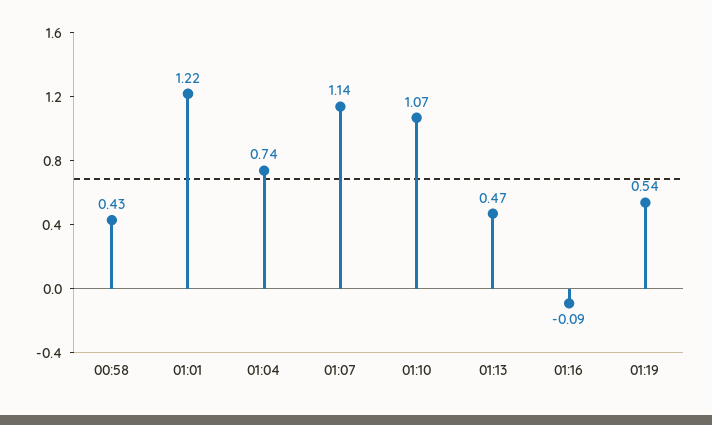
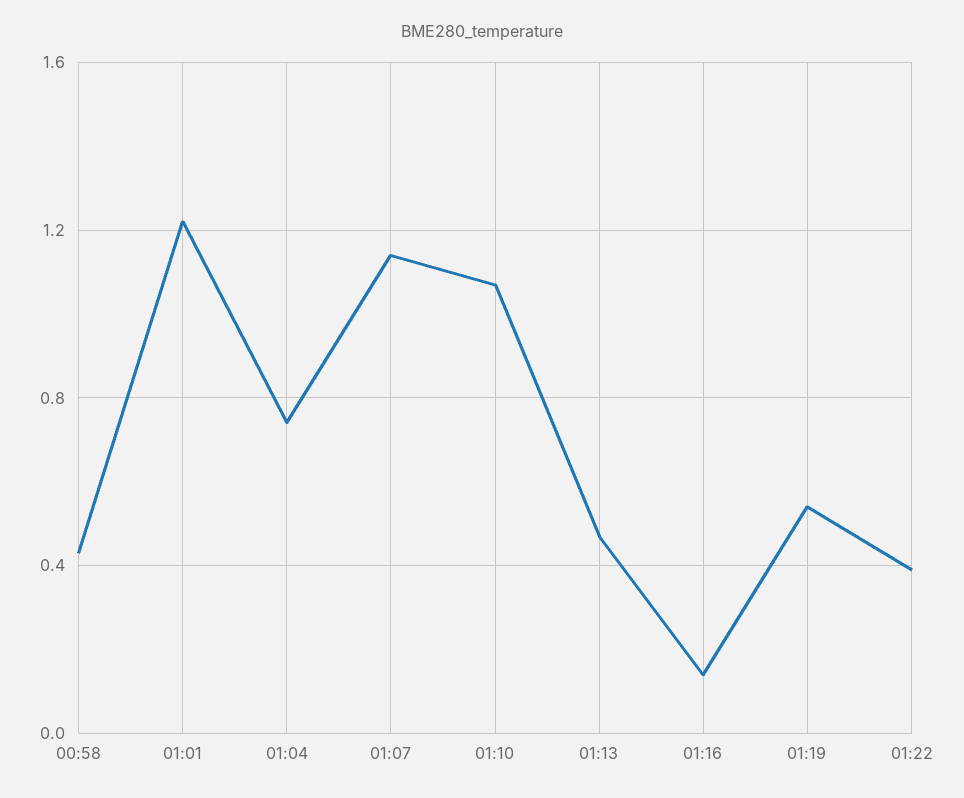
01:16: -0.09 -> 0.15
01:22: none -> 0.4

